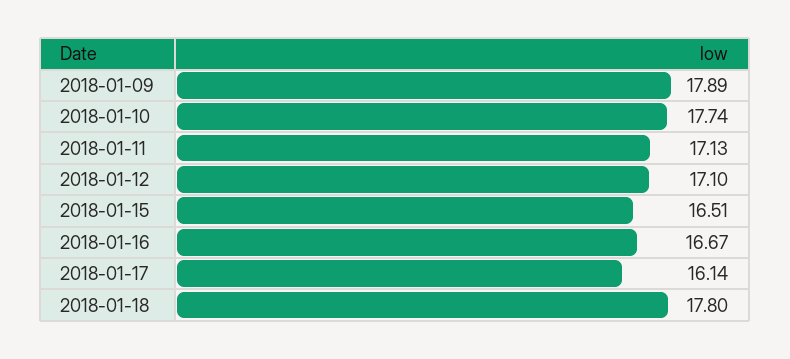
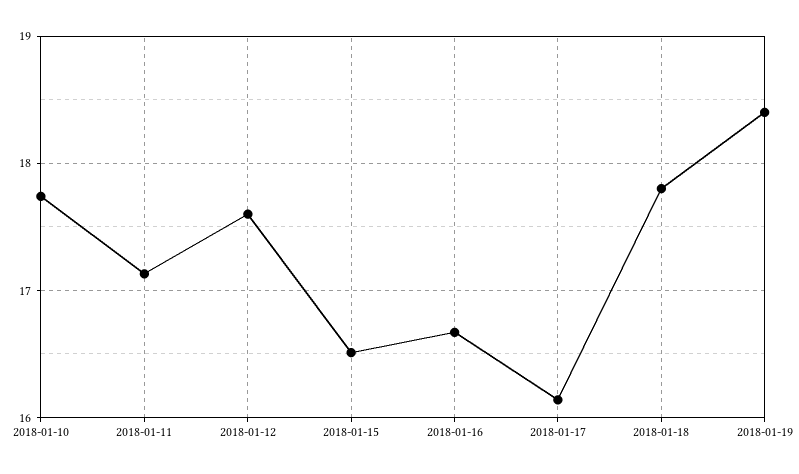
2018-01-09: 17.89 -> none
2018-01-12: 17.1 -> 17.6
2018-01-19: none -> 18.4

